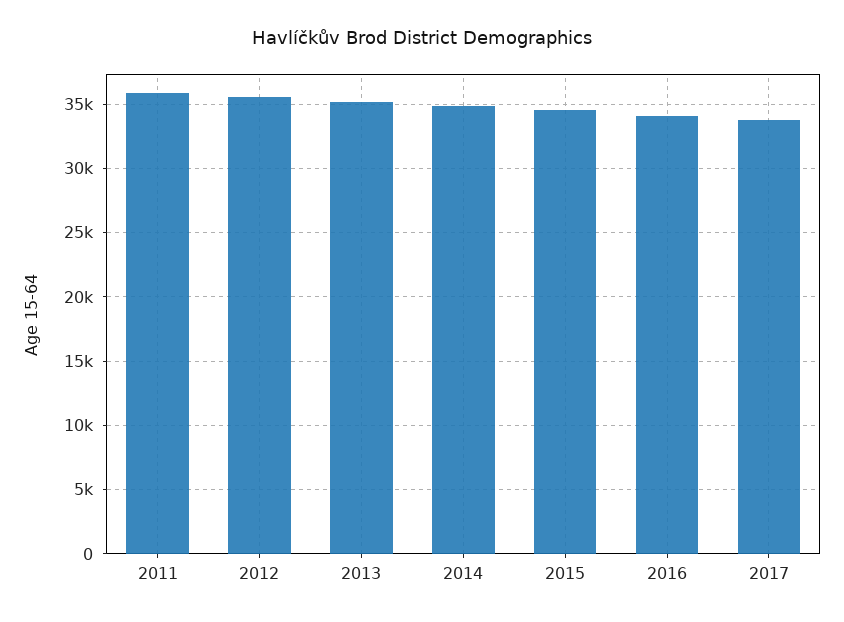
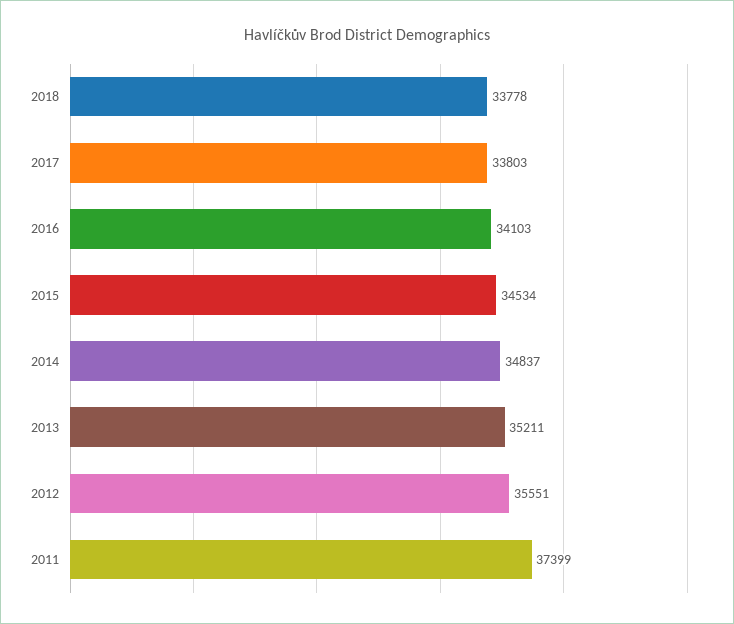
2011: 36000 -> 37399
2018: none -> 33778

